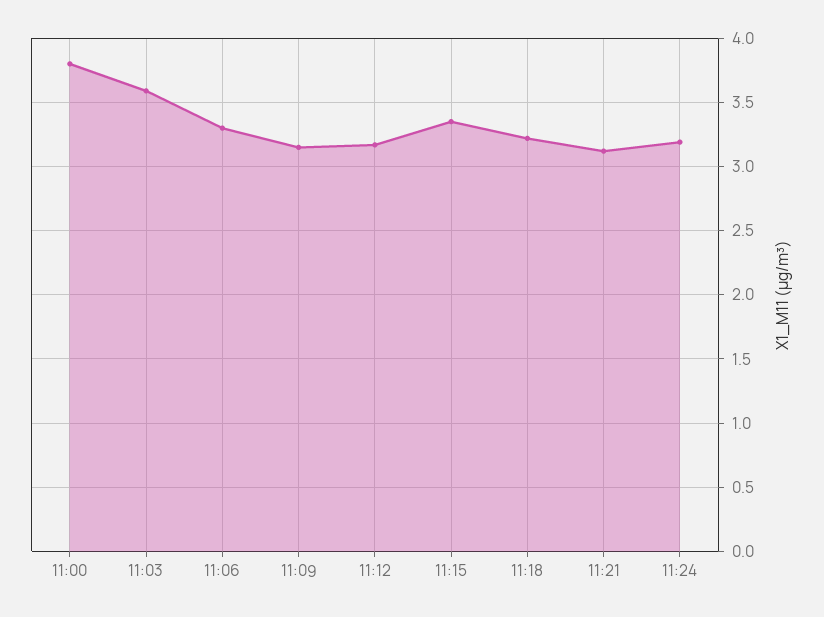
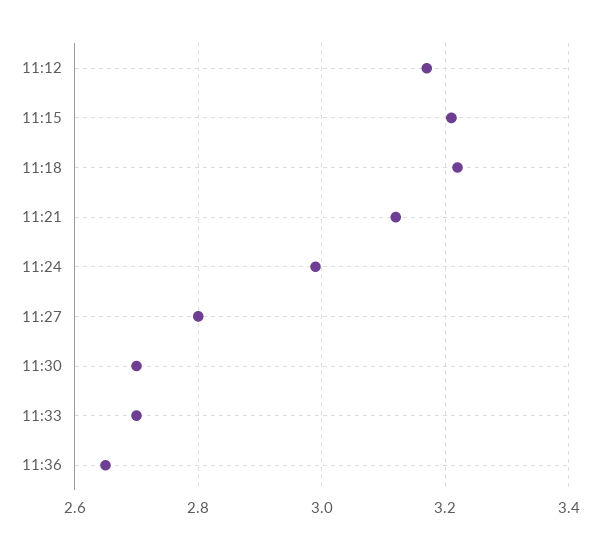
11:00: 3.8 -> none
11:03: 3.6 -> none
11:06: 3.3 -> none
11:09: 3.15 -> none
11:15: 3.35 -> 3.2
11:24: 3.2 -> 3
11:27: none -> 2.8
11:30: none -> 2.7
11:33: none -> 2.7
11:36: none -> 2.65

